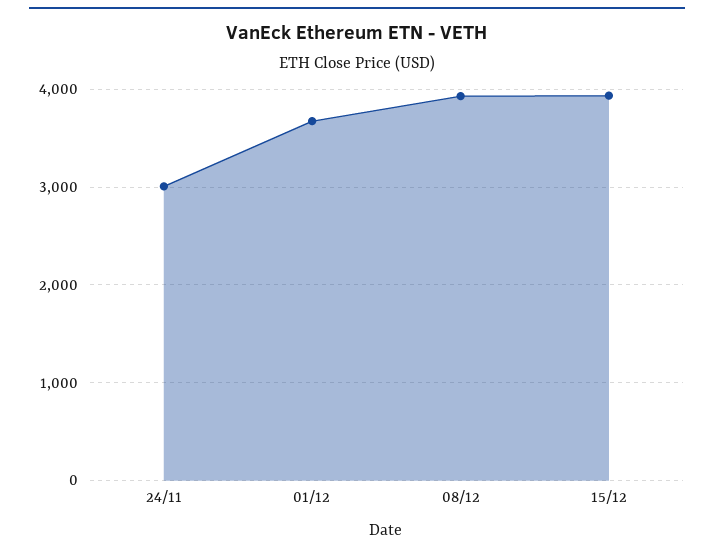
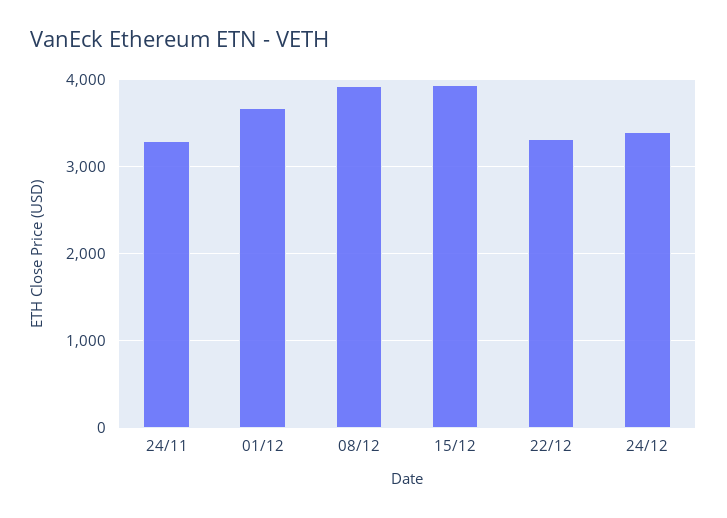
24/11: 3000 -> 3300
22/12: none -> 3300
24/12: none -> 3400

